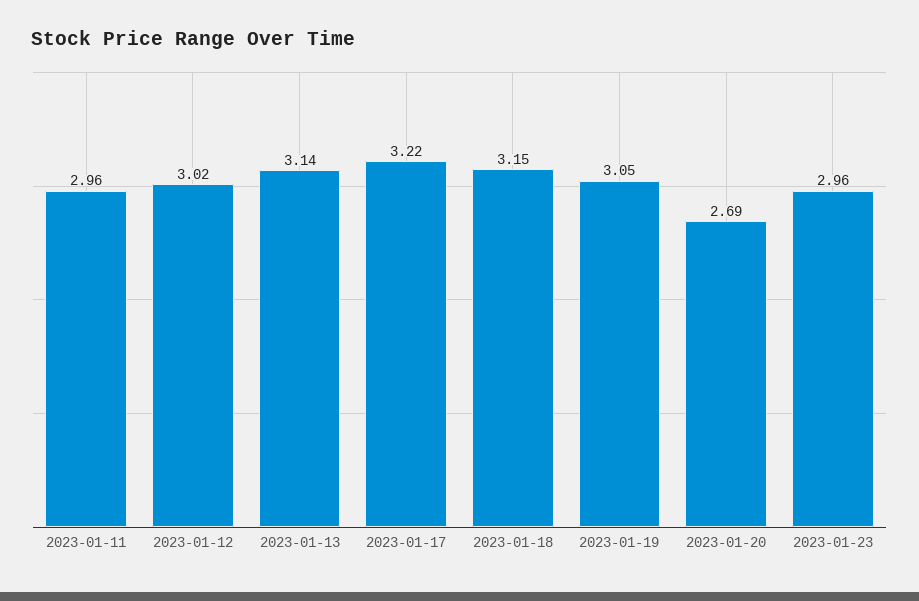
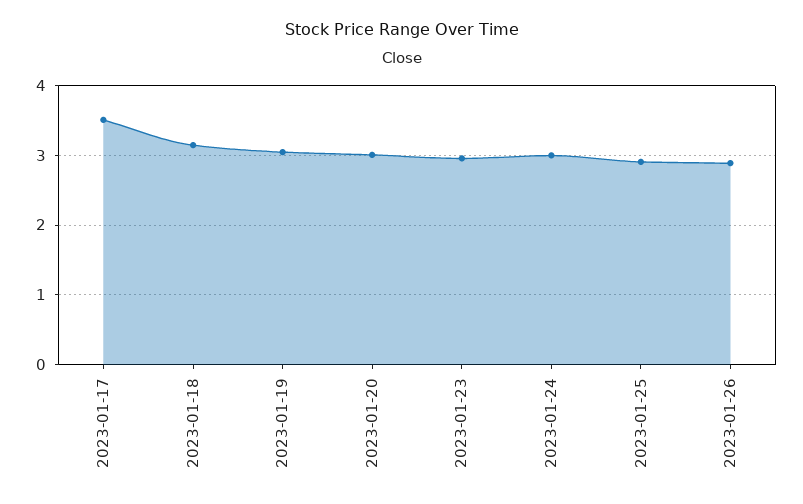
2023-01-11: 2.96 -> none
2023-01-12: 3.02 -> none
2023-01-13: 3.14 -> none
2023-01-17: 3.22 -> 3.5
2023-01-20: 2.69 -> 3
2023-01-24: none -> 3
2023-01-25: none -> 2.9
2023-01-26: none -> 2.9

